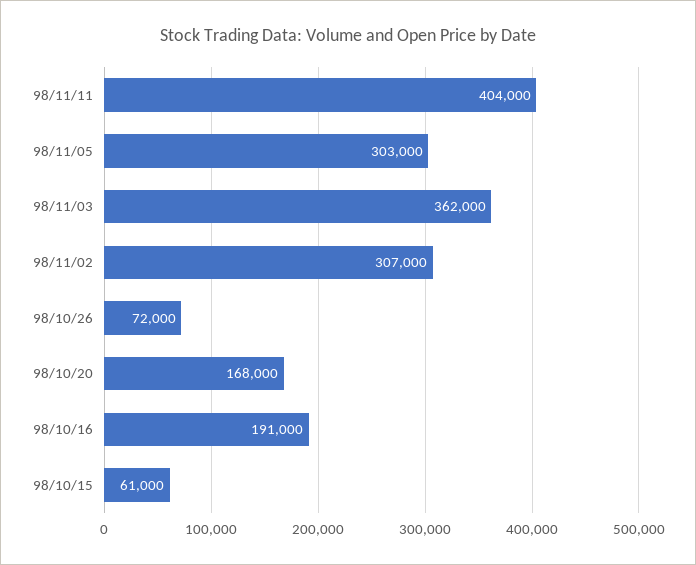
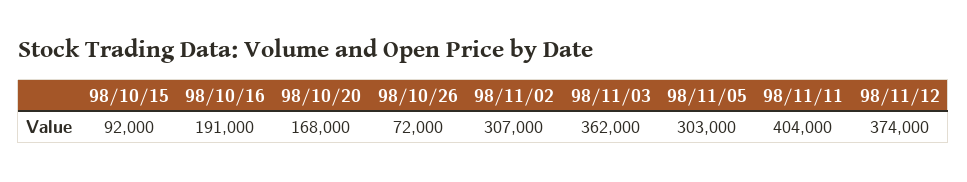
98/10/15: 61000 -> 92000
98/11/12: none -> 374000

